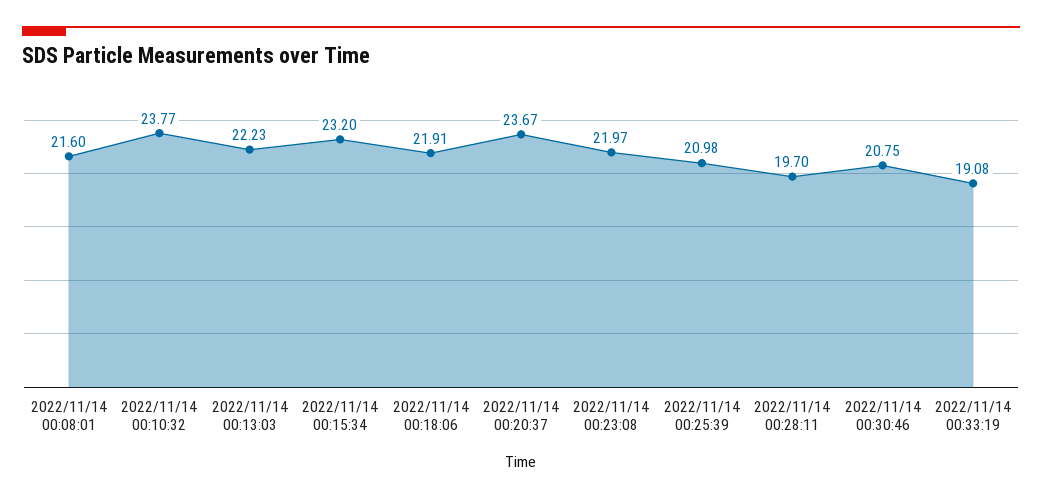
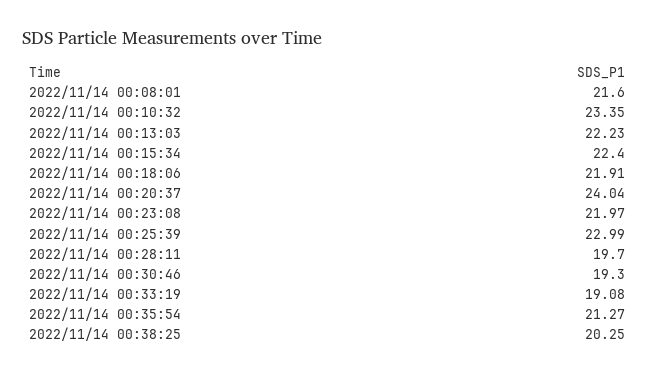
2022/11/14 00:10:32: 23.77 -> 23.35
2022/11/14 00:15:34: 23.2 -> 22.4
2022/11/14 00:20:37: 23.67 -> 24.04
2022/11/14 00:25:39: 20.98 -> 22.99
2022/11/14 00:30:46: 20.75 -> 19.3
2022/11/14 00:35:54: none -> 21.27
2022/11/14 00:38:25: none -> 20.25

